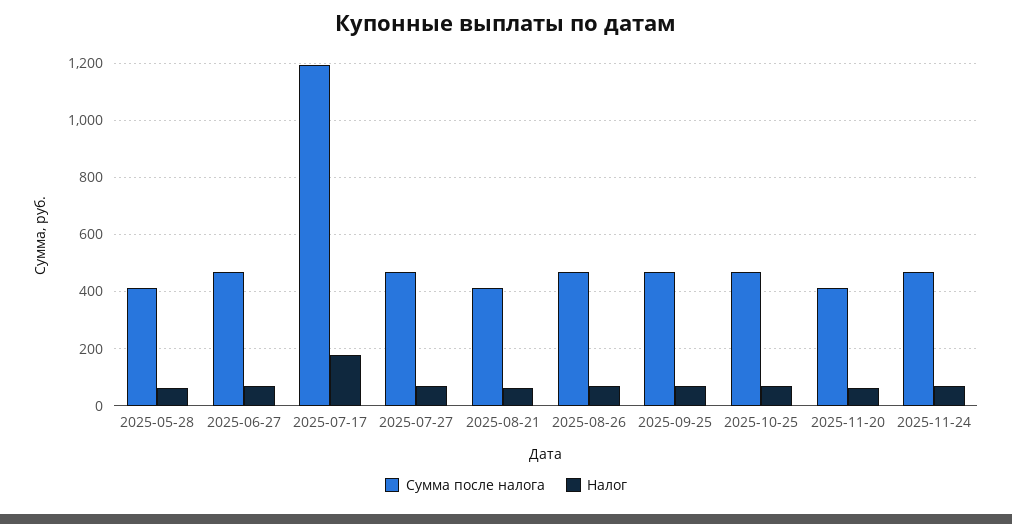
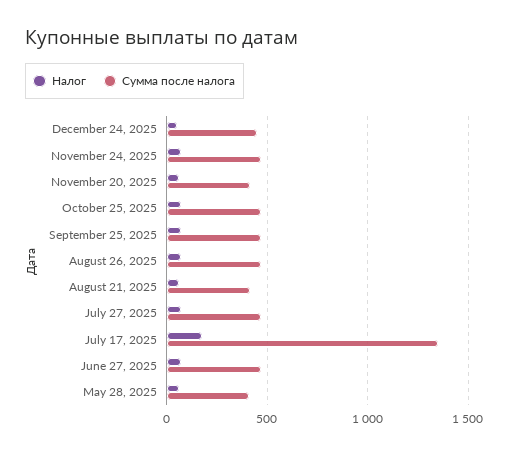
Сумма после налога, 2025-07-17: 1200 -> 1350
Налог, December 24, 2025: none -> 50
Сумма после налога, December 24, 2025: none -> 450

